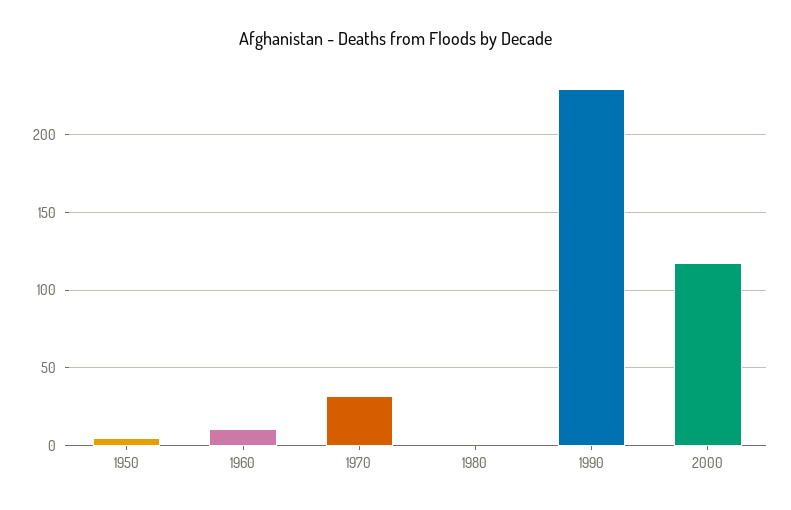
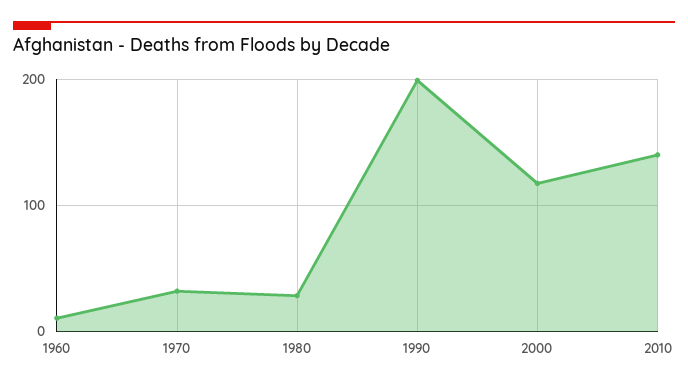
1950: 5 -> none
1980: 0 -> 30
1990: 230 -> 200
2010: none -> 140

